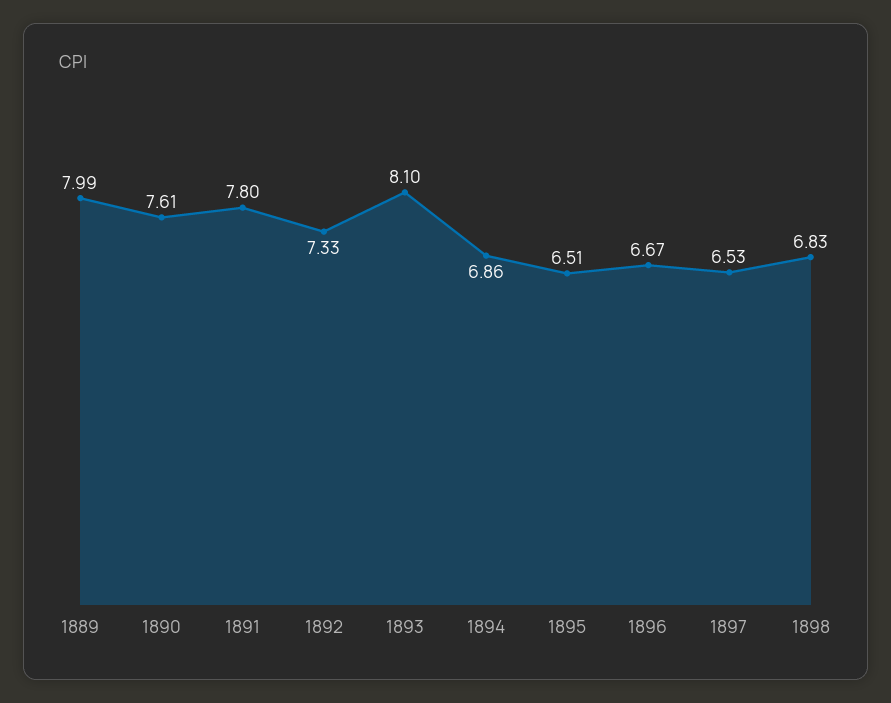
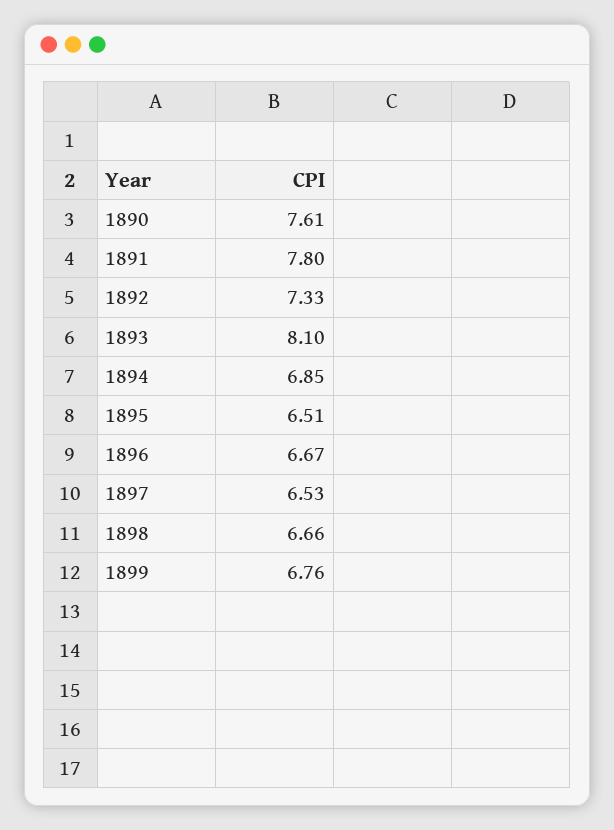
1889: 7.99 -> none
1894: 6.86 -> 6.85
1898: 6.83 -> 6.66
1899: none -> 6.76

